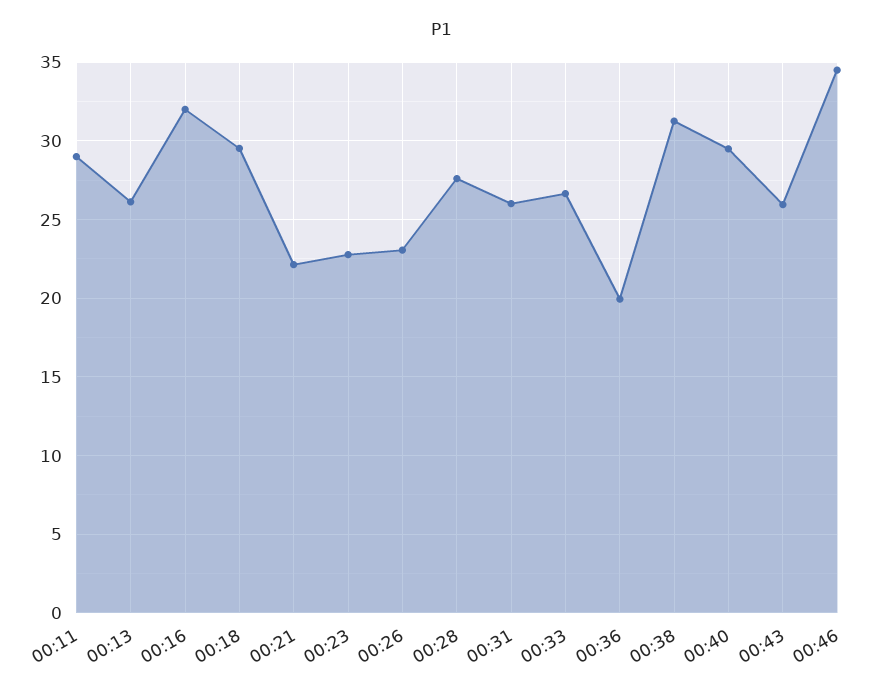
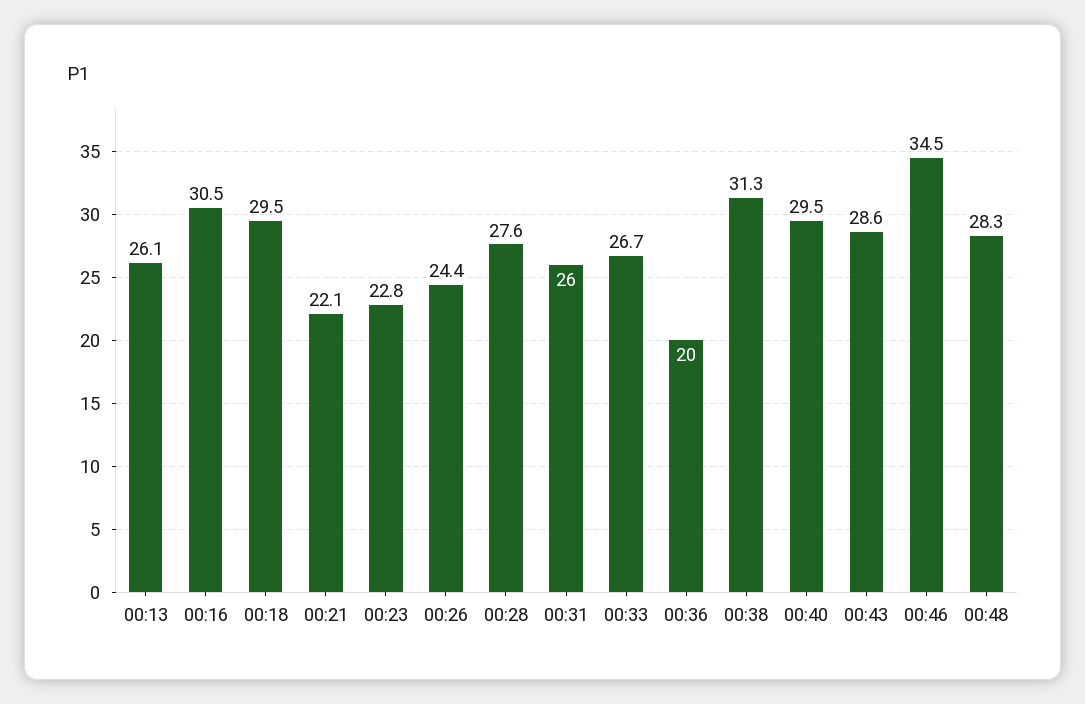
00:11: 29 -> none
00:16: 32 -> 30.5
00:26: 23 -> 24.4
00:43: 26 -> 28.6
00:48: none -> 28.3

